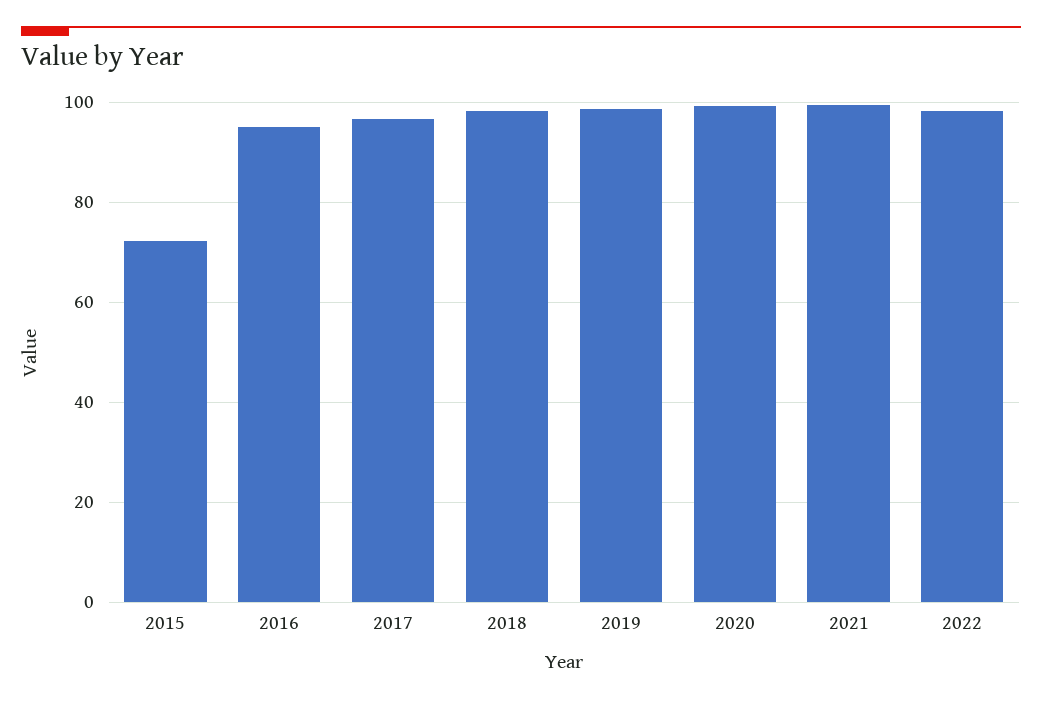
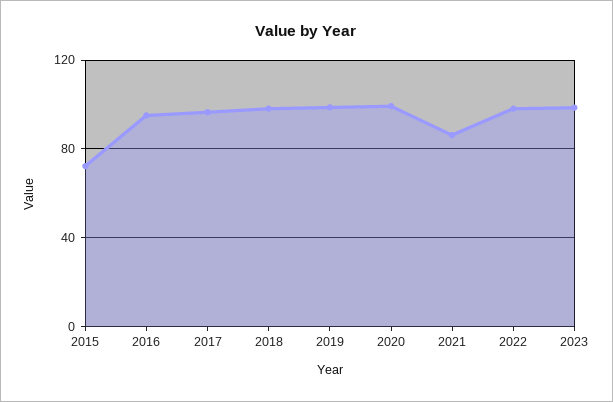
2021: 100 -> 85
2023: none -> 100

